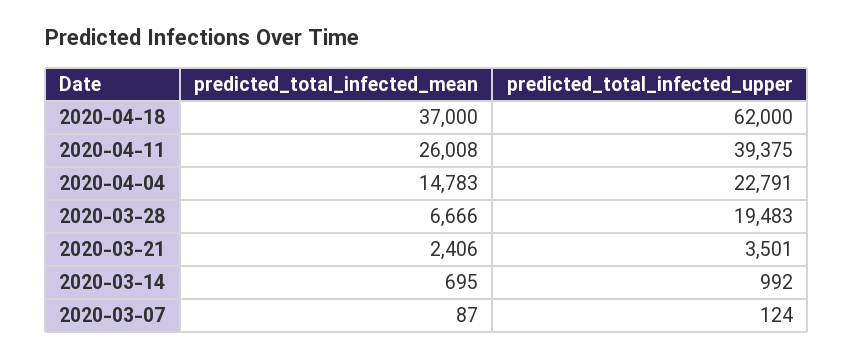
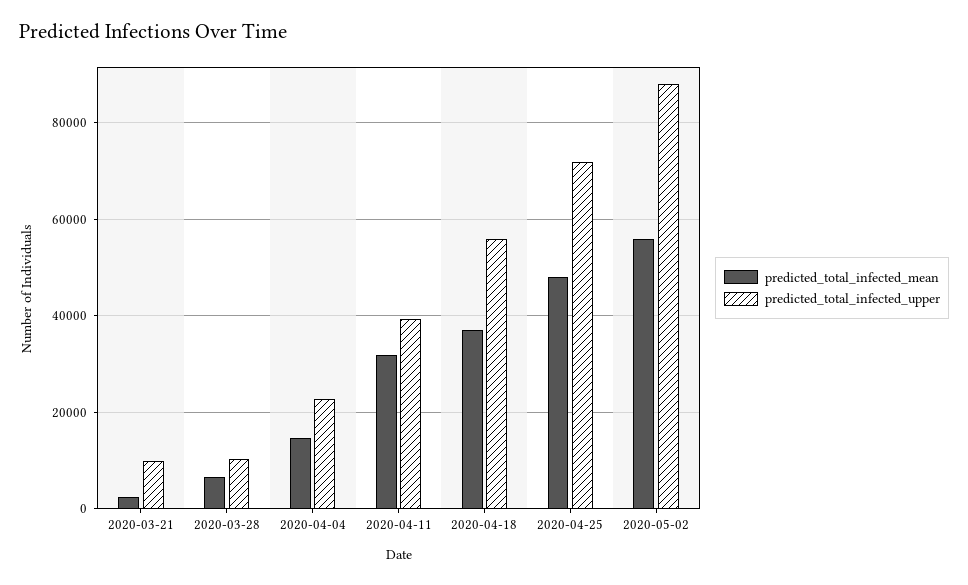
predicted_total_infected_upper, 2020-04-18: 62000 -> 56000
predicted_total_infected_mean, 2020-04-11: 26008 -> 32000
predicted_total_infected_upper, 2020-03-28: 19483 -> 10000
predicted_total_infected_upper, 2020-03-21: 3501 -> 10000
predicted_total_infected_mean, 2020-03-14: 695 -> none
predicted_total_infected_upper, 2020-03-14: 992 -> none
predicted_total_infected_mean, 2020-03-07: 87 -> none
predicted_total_infected_upper, 2020-03-07: 124 -> none
predicted_total_infected_mean, 2020-04-25: none -> 48000
predicted_total_infected_upper, 2020-04-25: none -> 72000
predicted_total_infected_mean, 2020-05-02: none -> 56000
predicted_total_infected_upper, 2020-05-02: none -> 88000

